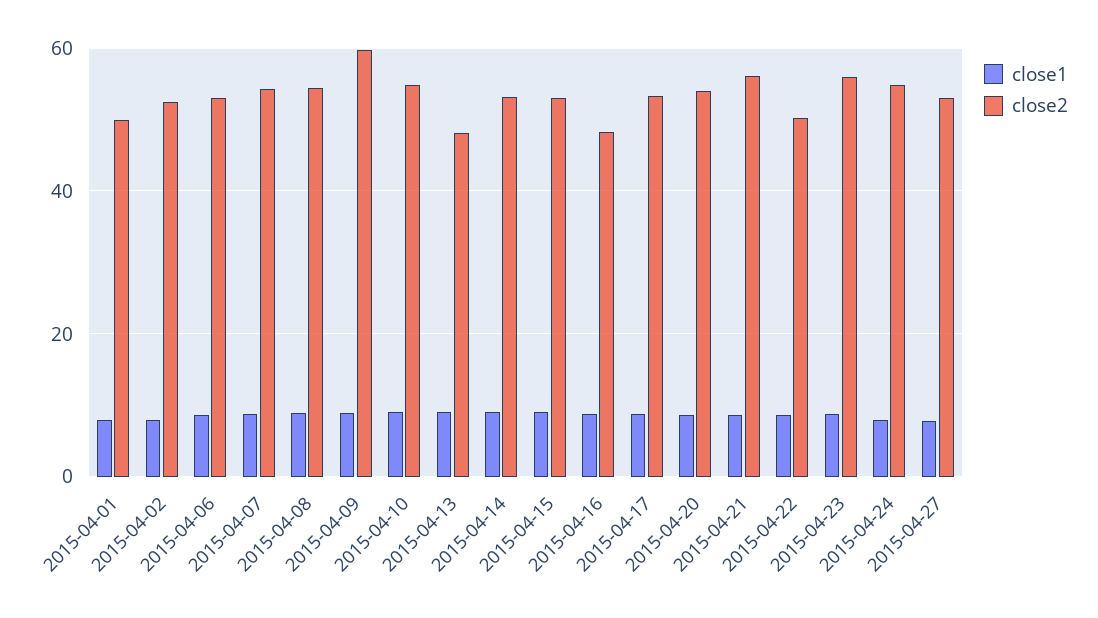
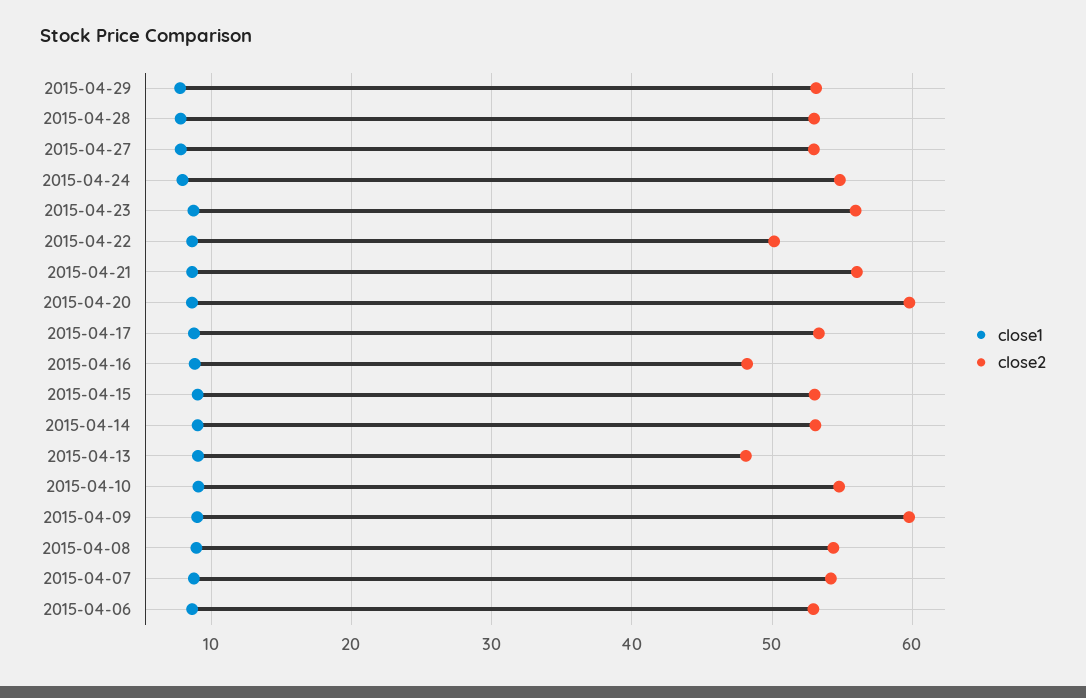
close1, 2015-04-01: 8 -> none
close2, 2015-04-01: 50 -> none
close1, 2015-04-02: 8 -> none
close2, 2015-04-02: 52 -> none
close2, 2015-04-20: 54 -> 60
close1, 2015-04-29: none -> 8
close2, 2015-04-29: none -> 53
close1, 2015-04-28: none -> 8
close2, 2015-04-28: none -> 53

